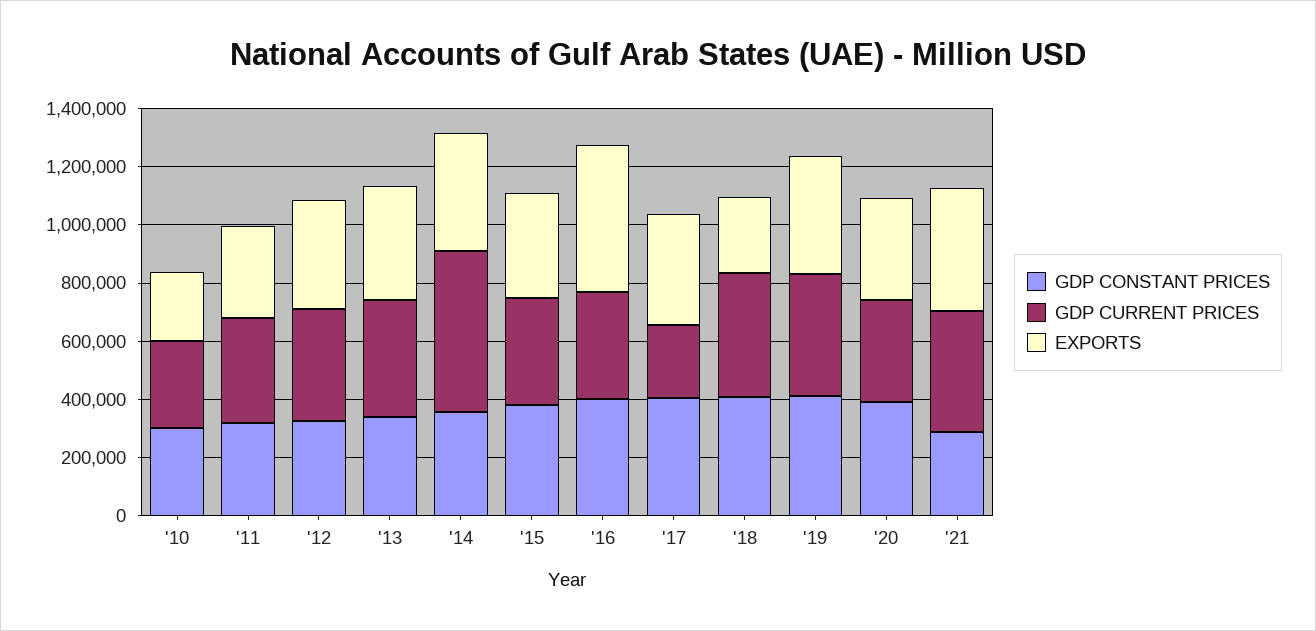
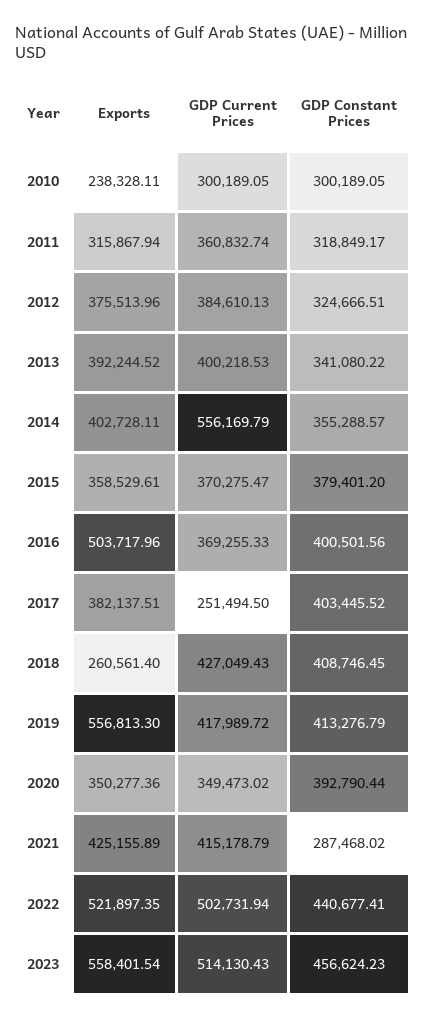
EXPORTS, '19: 400000 -> 556813.3
EXPORTS, 2022: none -> 521897.35
GDP CURRENT PRICES, 2022: none -> 502731.94
GDP CONSTANT PRICES, 2022: none -> 440677.41
EXPORTS, 2023: none -> 558401.54
GDP CURRENT PRICES, 2023: none -> 514130.43
GDP CONSTANT PRICES, 2023: none -> 456624.23

